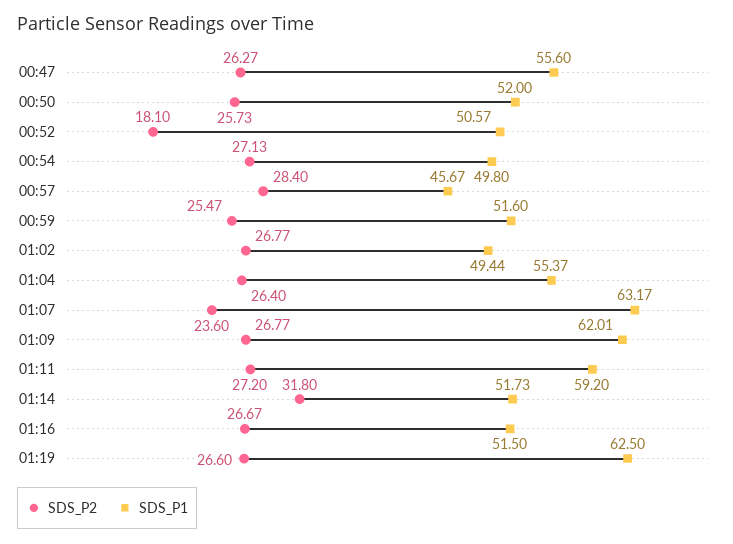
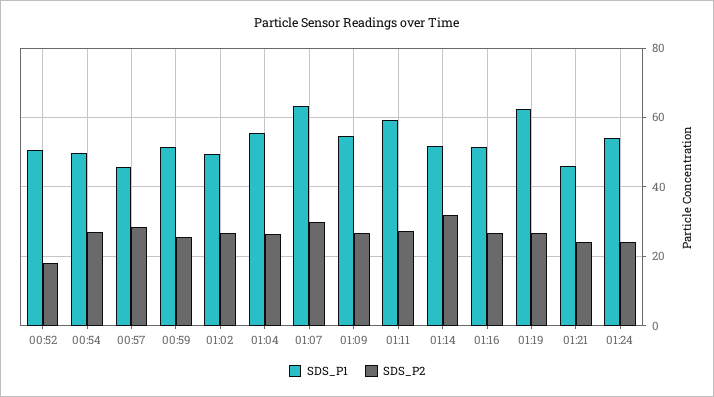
SDS_P2, 00:47: 26.27 -> none
SDS_P1, 00:47: 55.6 -> none
SDS_P2, 00:50: 25.73 -> none
SDS_P1, 00:50: 52 -> none
SDS_P2, 01:07: 23.6 -> 30
SDS_P1, 01:09: 62.01 -> 54
SDS_P1, 01:21: none -> 46
SDS_P2, 01:21: none -> 24
SDS_P1, 01:24: none -> 54
SDS_P2, 01:24: none -> 24

